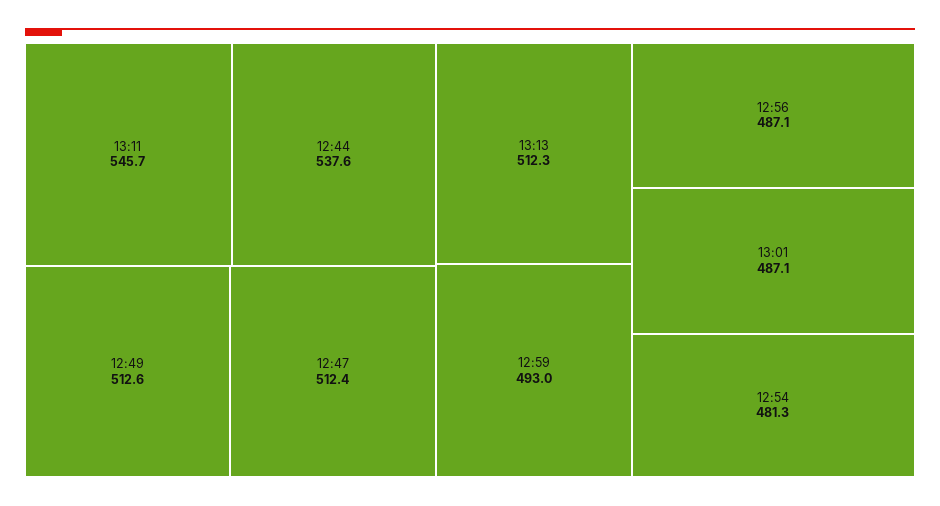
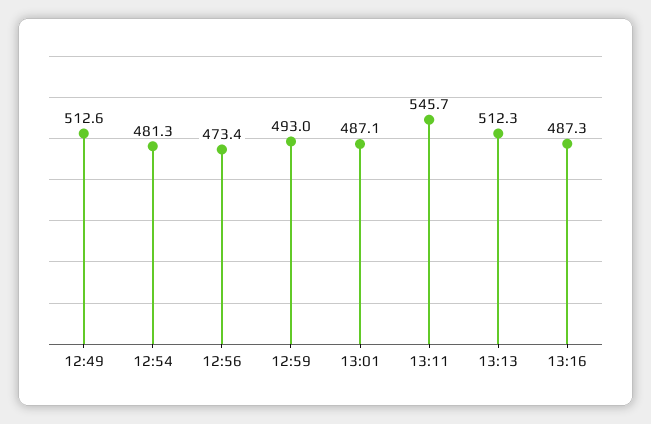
12:44: 537.6 -> none
12:47: 512.4 -> none
12:56: 487.1 -> 473.4
13:16: none -> 487.3

